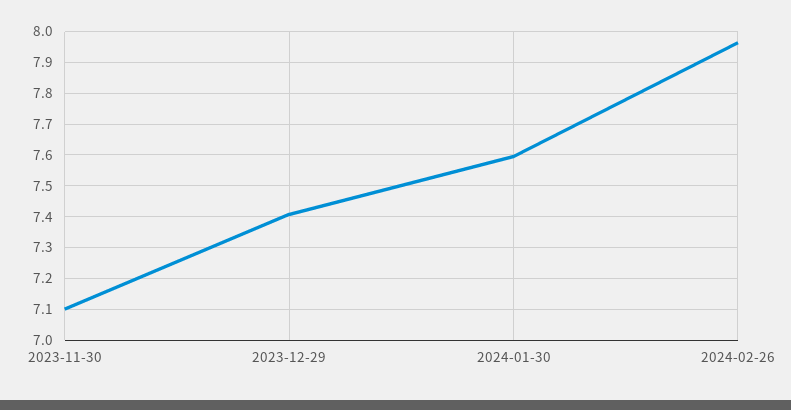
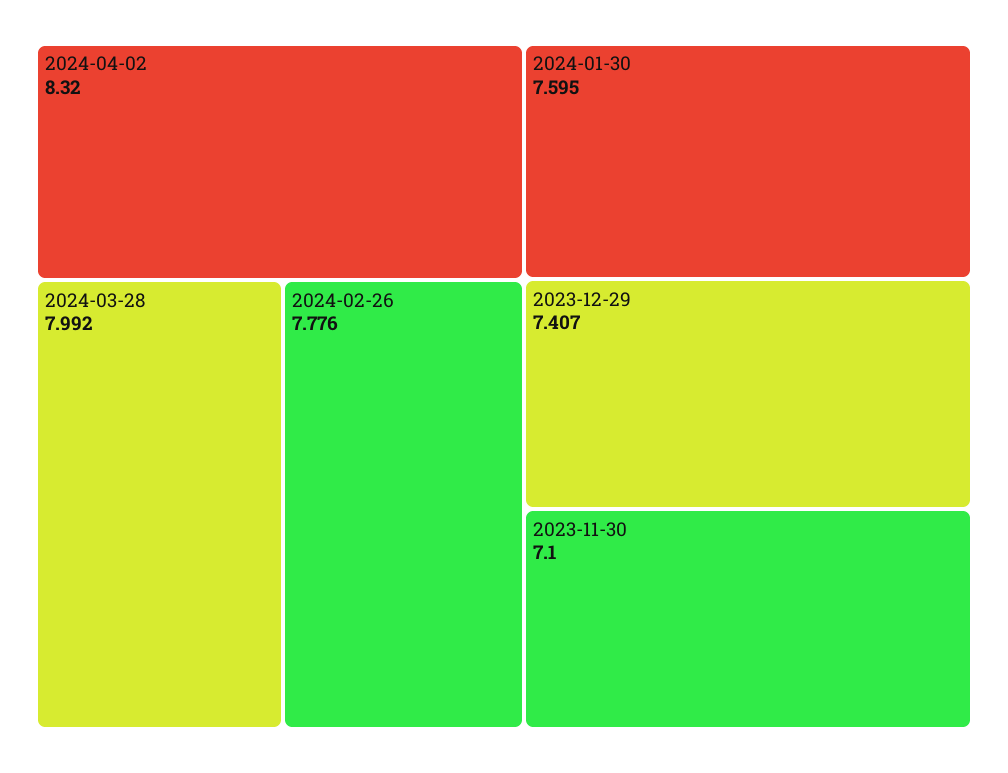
2024-02-26: 7.96 -> 7.776
2024-04-02: none -> 8.32
2024-03-28: none -> 7.992

